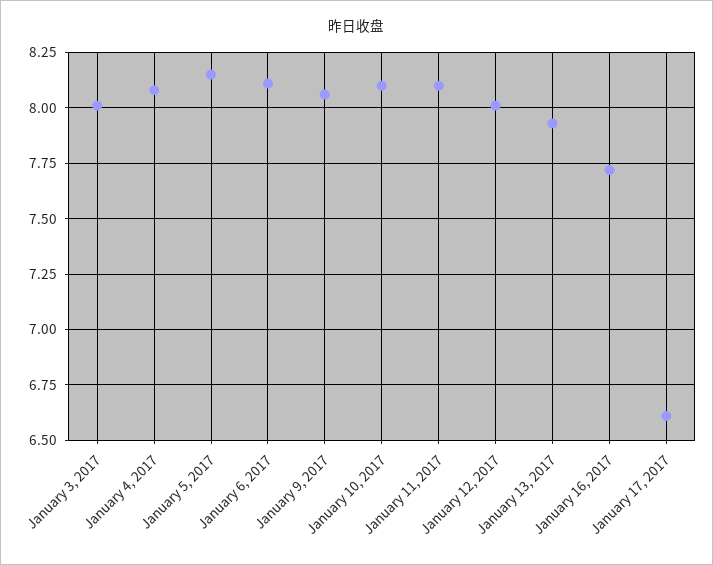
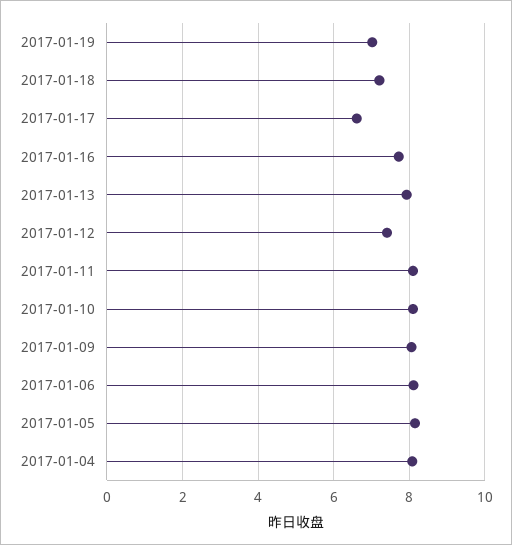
January 3, 2017: 8 -> none
January 12, 2017: 8 -> 7.4
2017-01-19: none -> 7
2017-01-18: none -> 7.2

